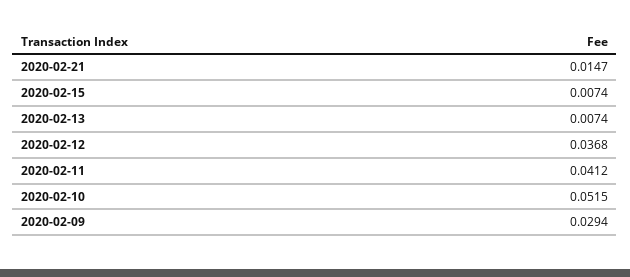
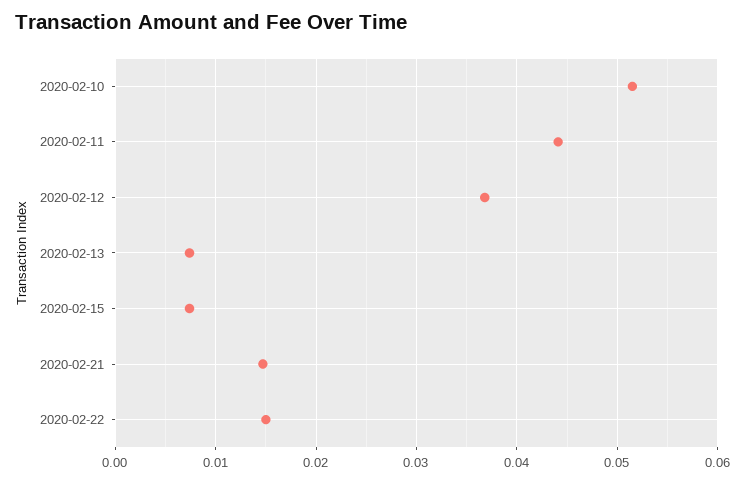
2020-02-11: 0.0412 -> 0.044
2020-02-09: 0.0294 -> none
2020-02-22: none -> 0.015

